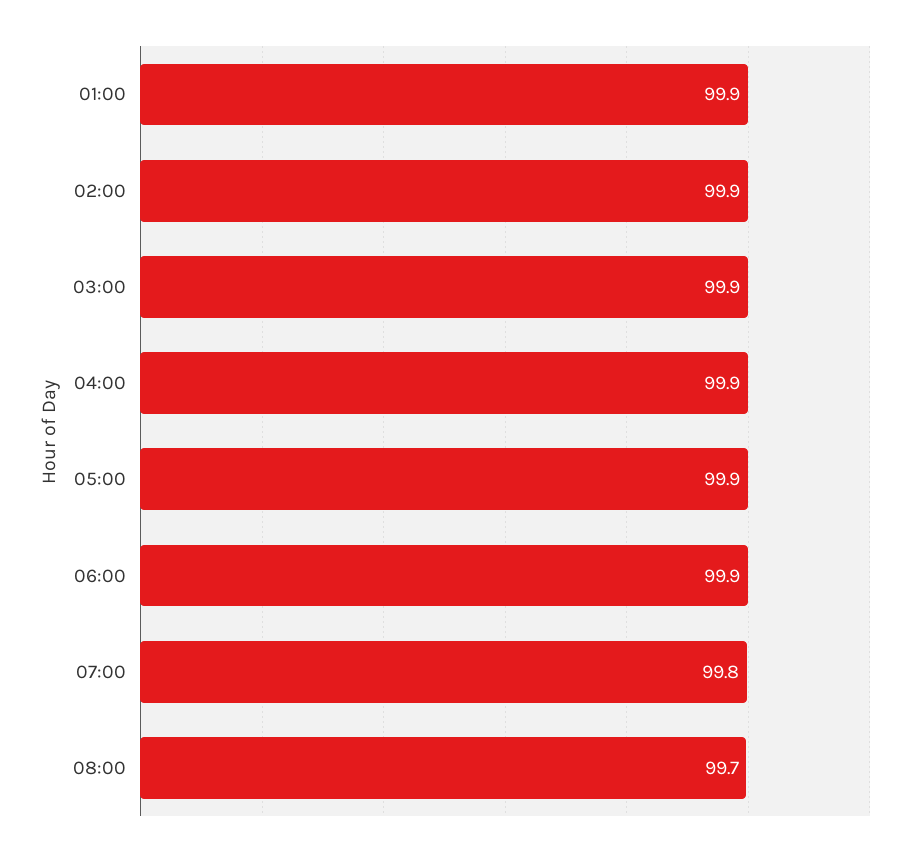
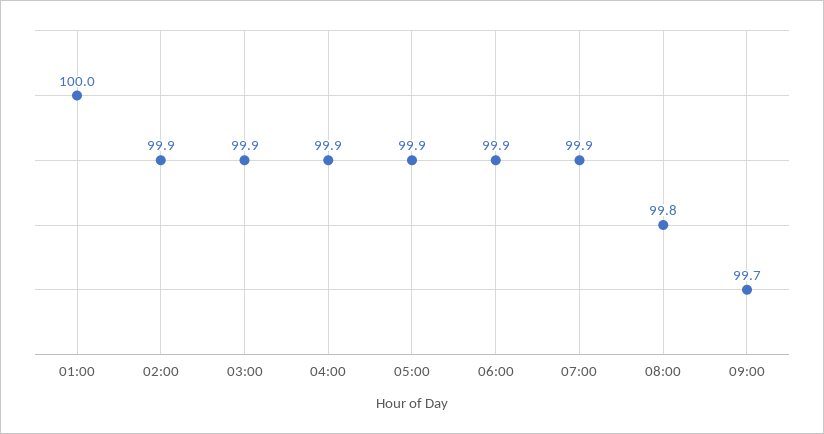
01:00: 99.9 -> 100
07:00: 99.8 -> 99.9
08:00: 99.7 -> 99.8
09:00: none -> 99.7

